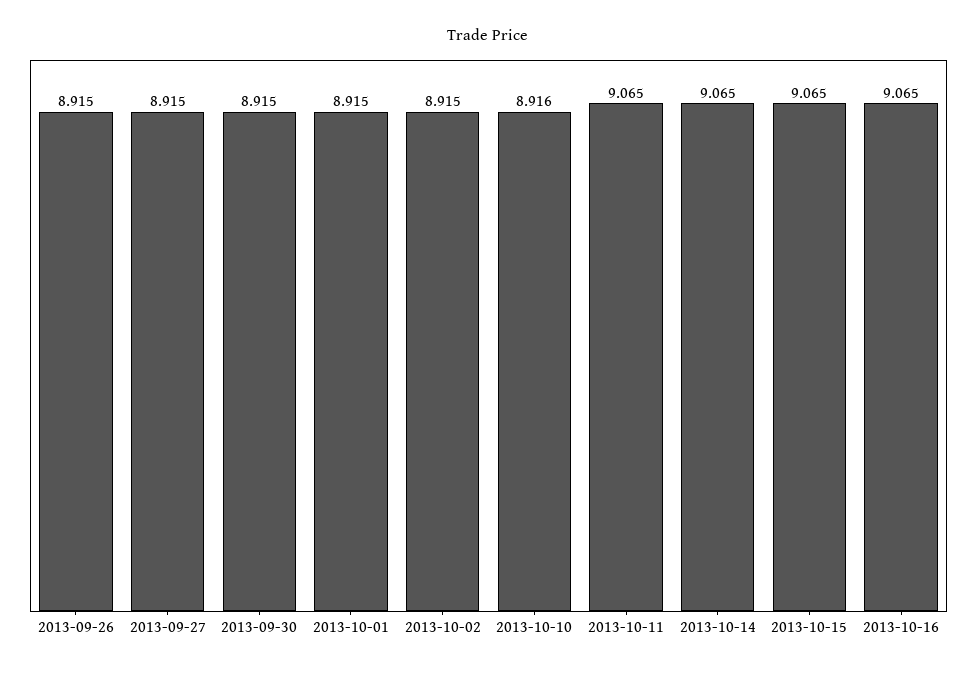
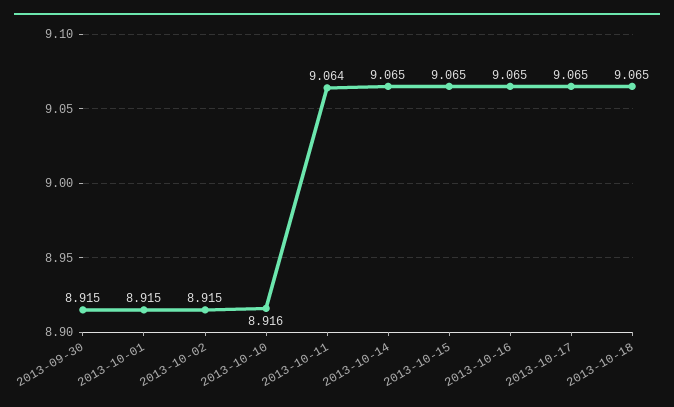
2013-09-26: 8.915 -> none
2013-09-27: 8.915 -> none
2013-10-11: 9.065 -> 9.064
2013-10-17: none -> 9.065
2013-10-18: none -> 9.065

